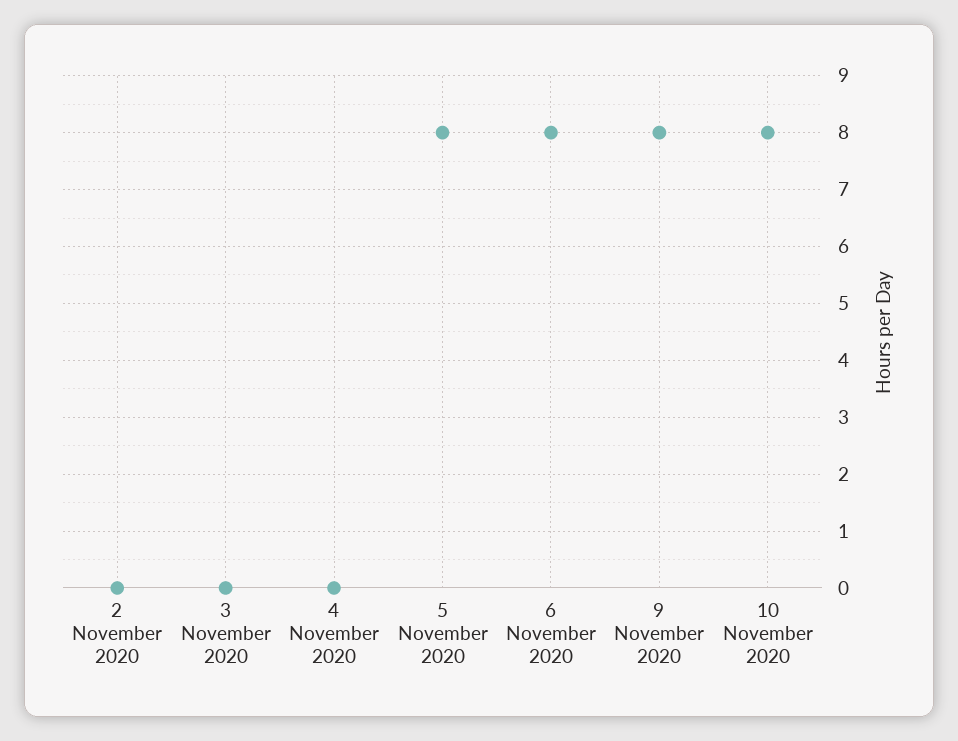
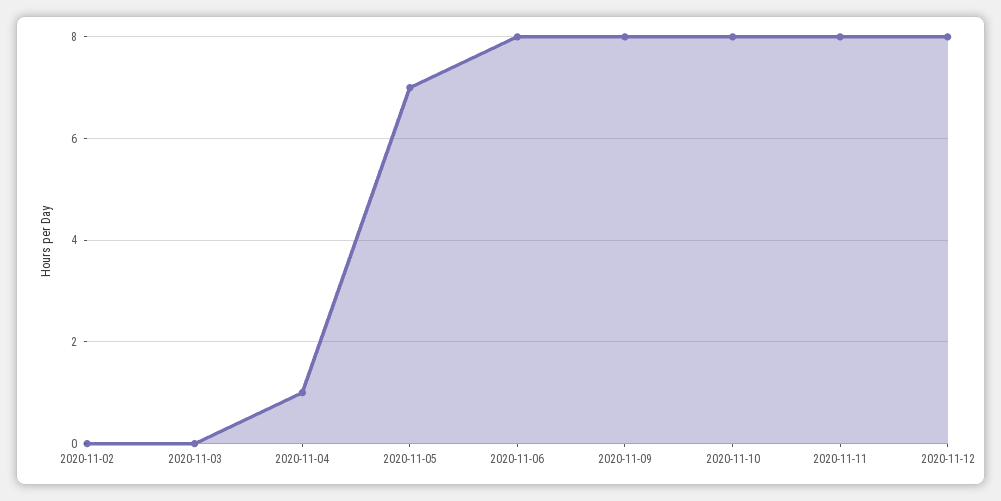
4 November 2020: 0 -> 1
5 November 2020: 8 -> 7
2020-11-11: none -> 8
2020-11-12: none -> 8

